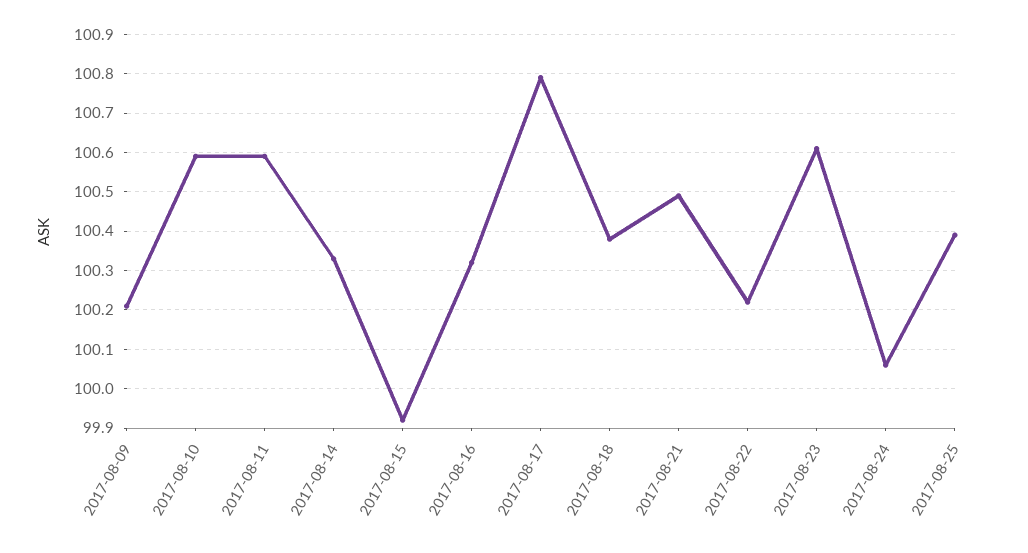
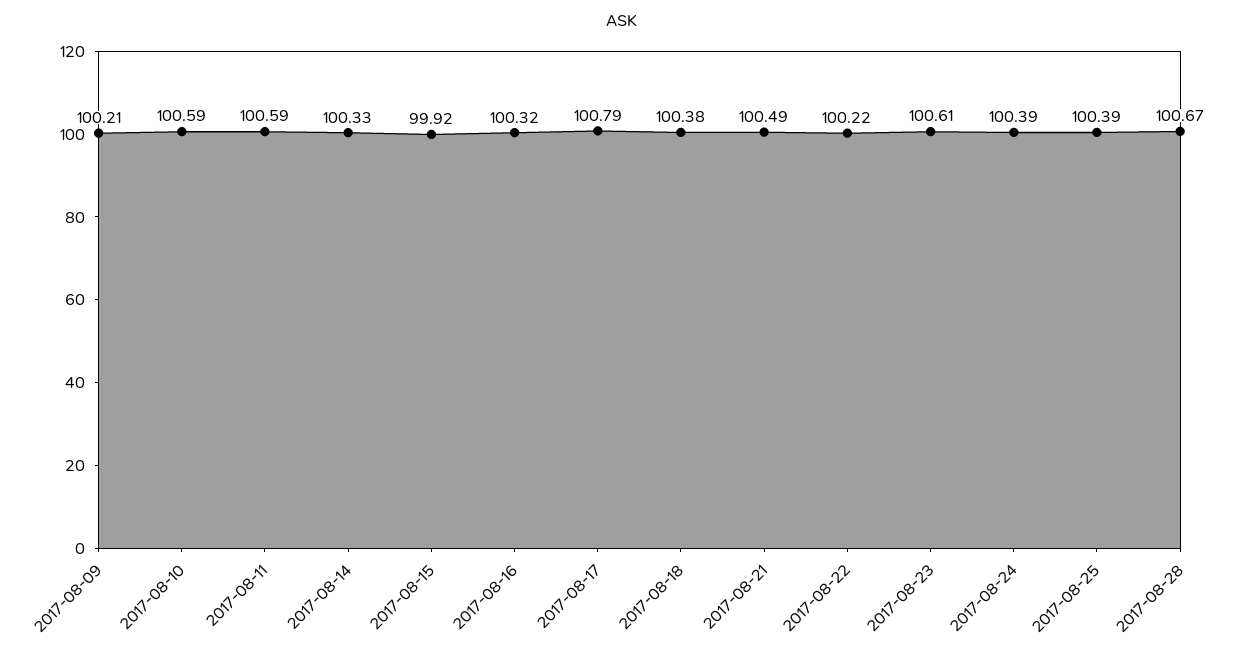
2017-08-24: 100.05 -> 100.39
2017-08-28: none -> 100.67

